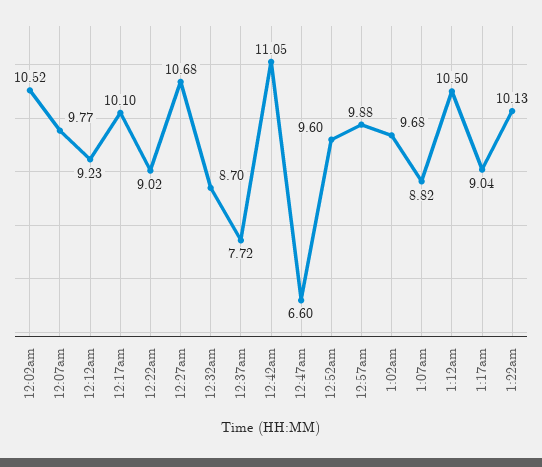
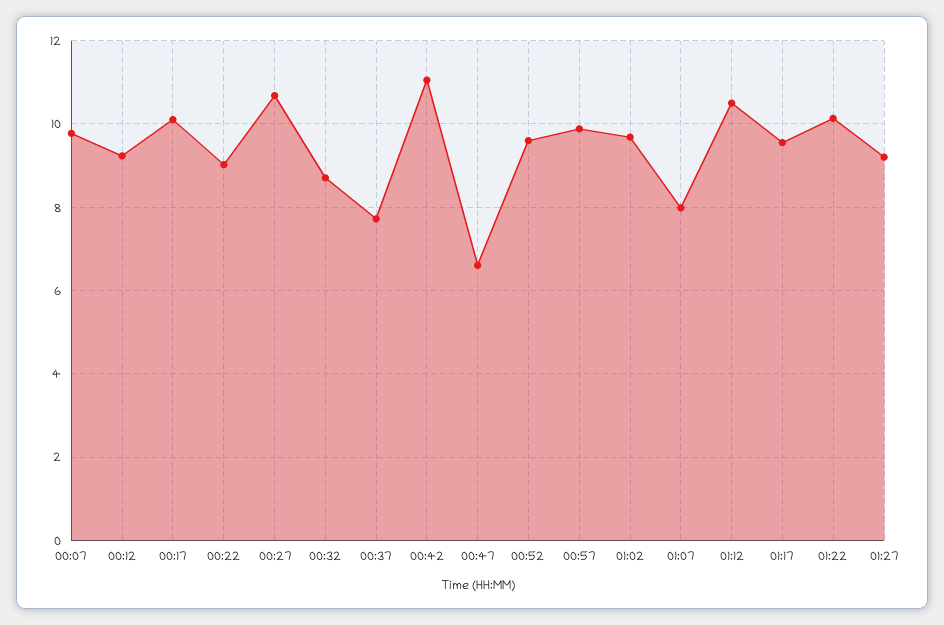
12:02am: 10.52 -> none
1:07am: 8.82 -> 8
1:17am: 9.04 -> 9.6
01:27: none -> 9.2

